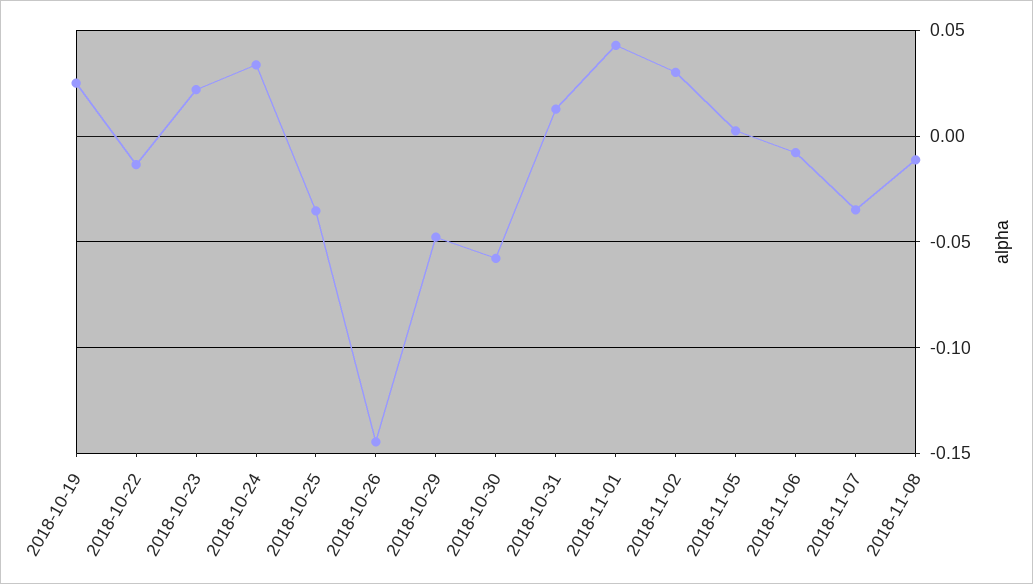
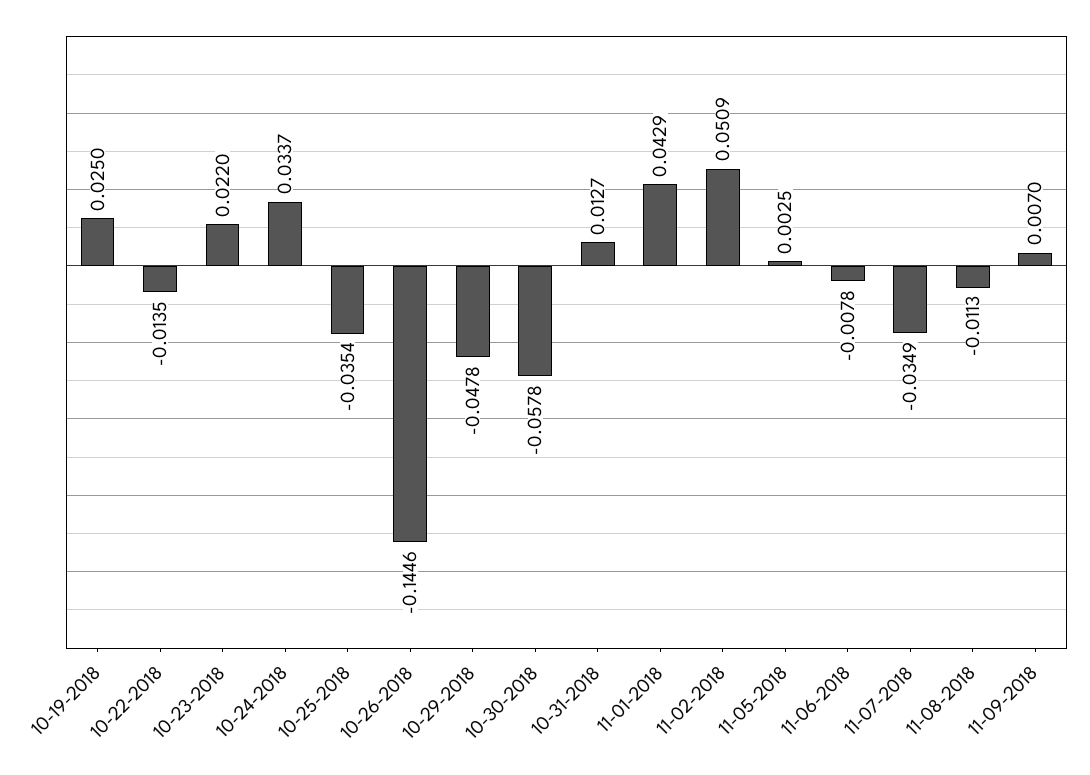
2018-11-02: 0.03 -> 0.0509
11-09-2018: none -> 0.007

